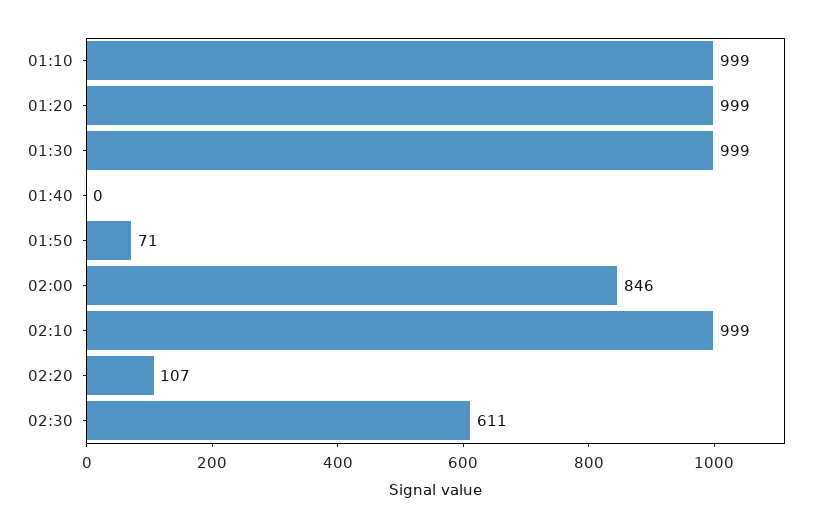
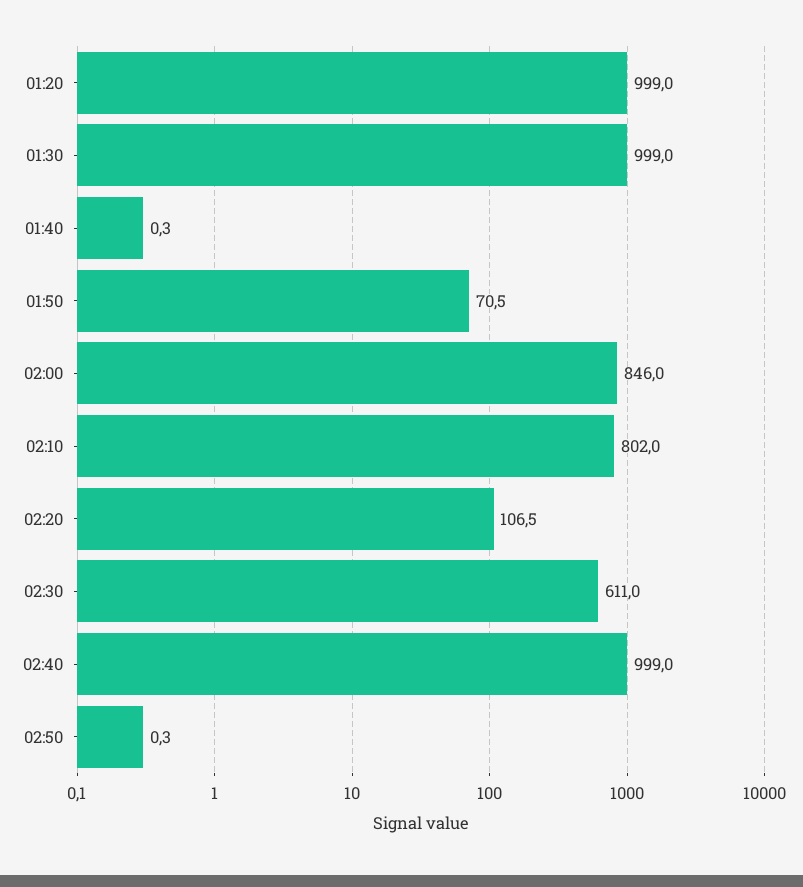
01:10: 999 -> none
02:10: 999 -> 802
02:40: none -> 999
02:50: none -> 0.3

